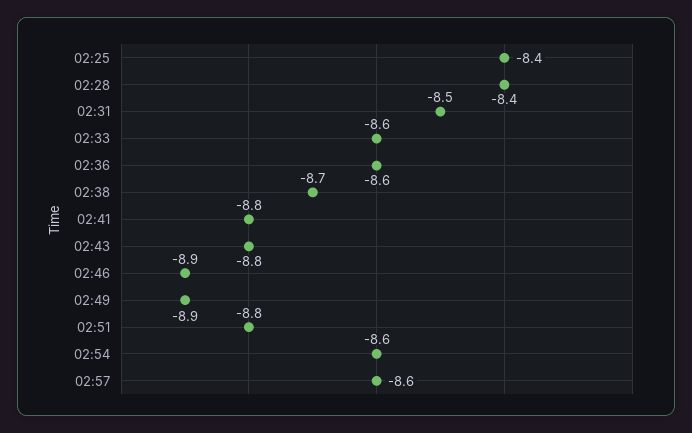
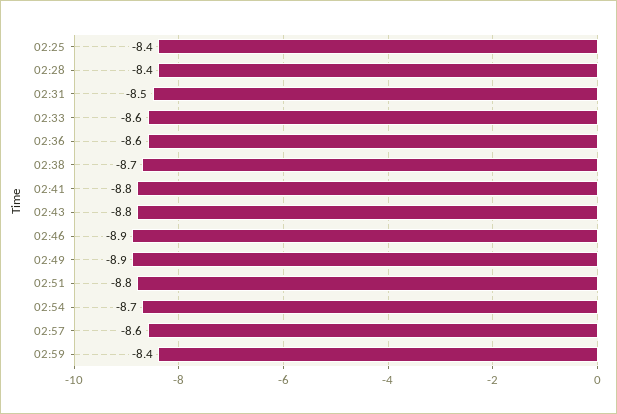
02:54: -8.6 -> -8.7
02:59: none -> -8.4

